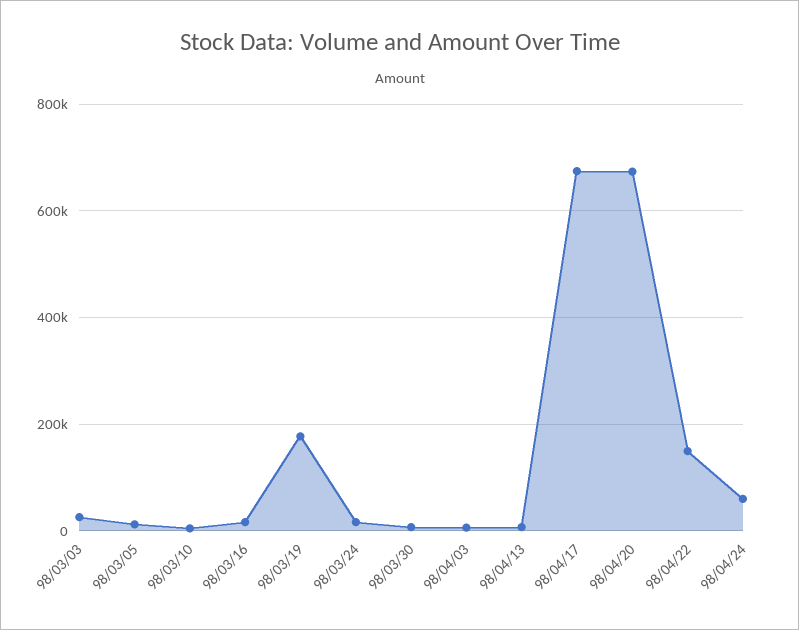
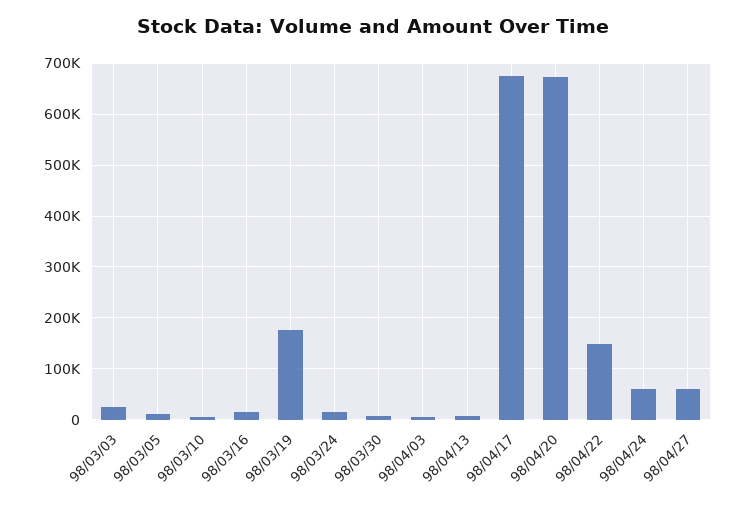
98/04/27: none -> 60000

